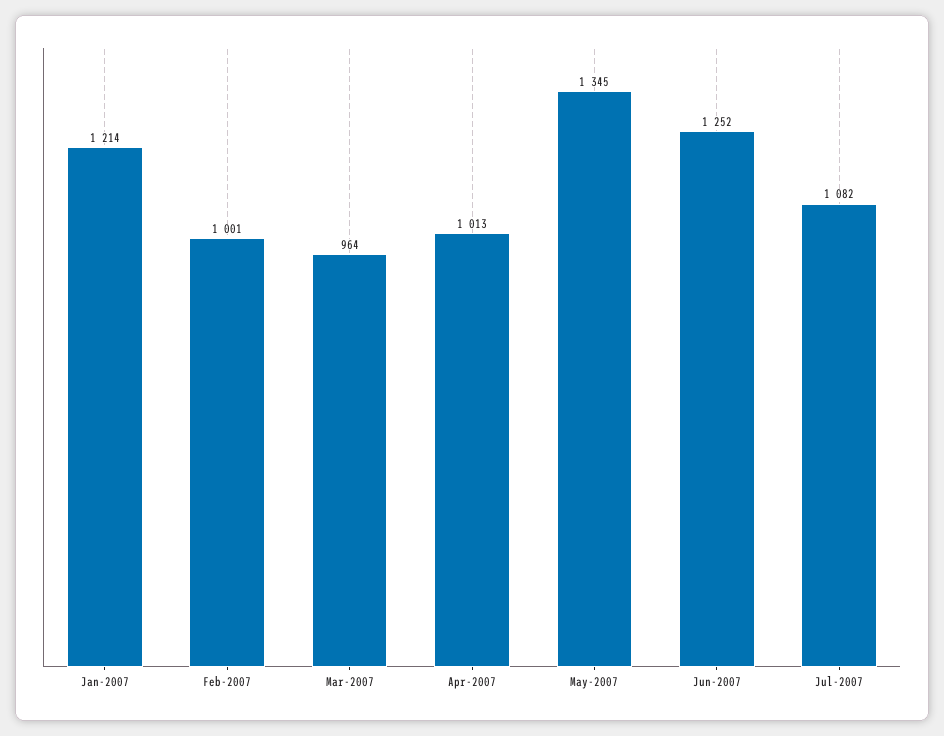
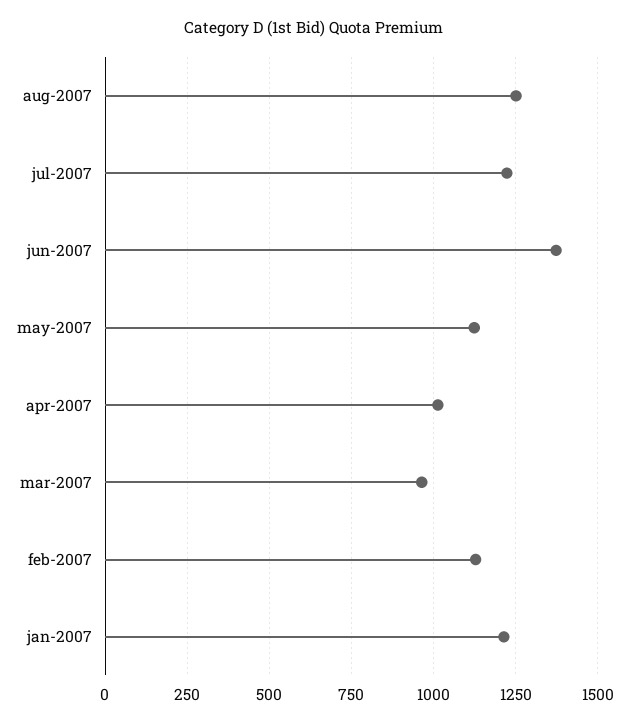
Feb-2007: 1001 -> 1125
May-2007: 1345 -> 1125
Jun-2007: 1252 -> 1375
Jul-2007: 1082 -> 1225
aug-2007: none -> 1250

